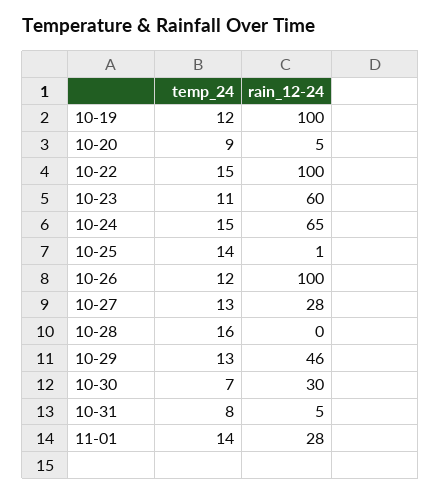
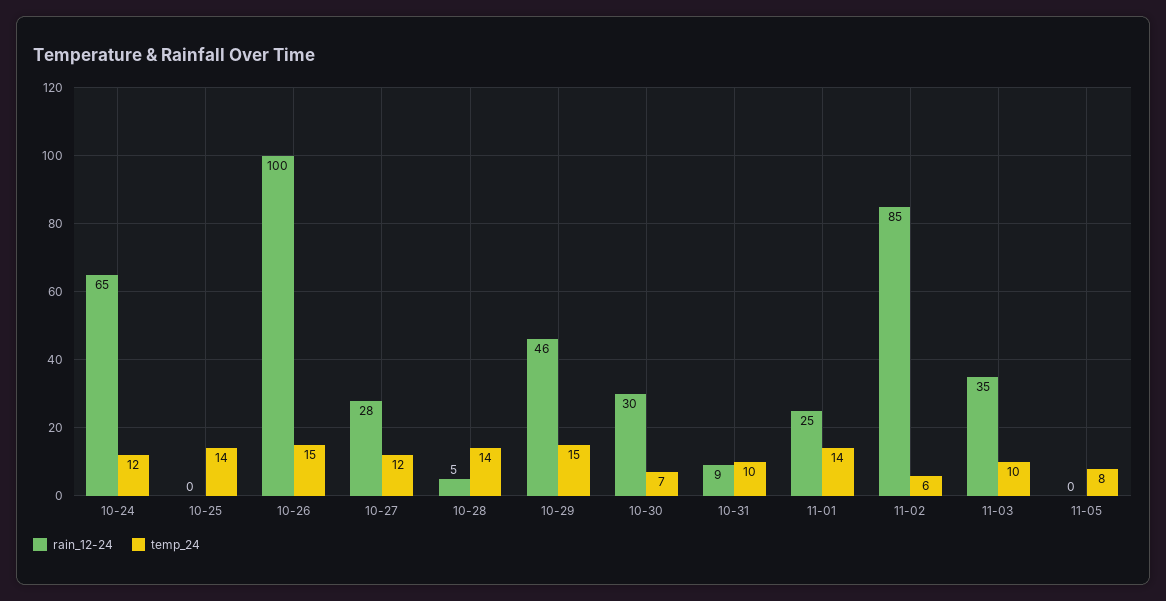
temp_24, 10-19: 12 -> none
rain_12-24, 10-19: 100 -> none
temp_24, 10-20: 9 -> none
rain_12-24, 10-20: 5 -> none
temp_24, 10-22: 15 -> none
rain_12-24, 10-22: 100 -> none
temp_24, 10-23: 11 -> none
rain_12-24, 10-23: 60 -> none
temp_24, 10-24: 15 -> 12
rain_12-24, 10-25: 1 -> 0
temp_24, 10-26: 12 -> 15
temp_24, 10-27: 13 -> 12
temp_24, 10-28: 16 -> 14
rain_12-24, 10-28: 0 -> 5
temp_24, 10-29: 13 -> 15
temp_24, 10-31: 8 -> 10
rain_12-24, 10-31: 5 -> 9
rain_12-24, 11-01: 28 -> 25
rain_12-24, 11-02: none -> 85
temp_24, 11-02: none -> 6
rain_12-24, 11-03: none -> 35
temp_24, 11-03: none -> 10
rain_12-24, 11-05: none -> 0
temp_24, 11-05: none -> 8

